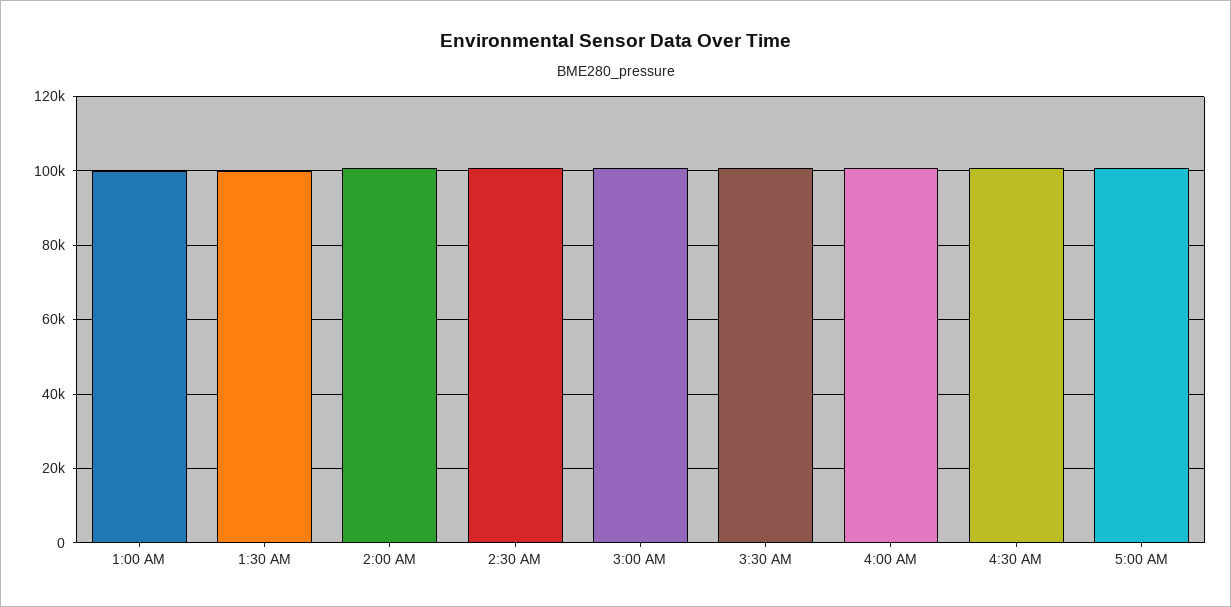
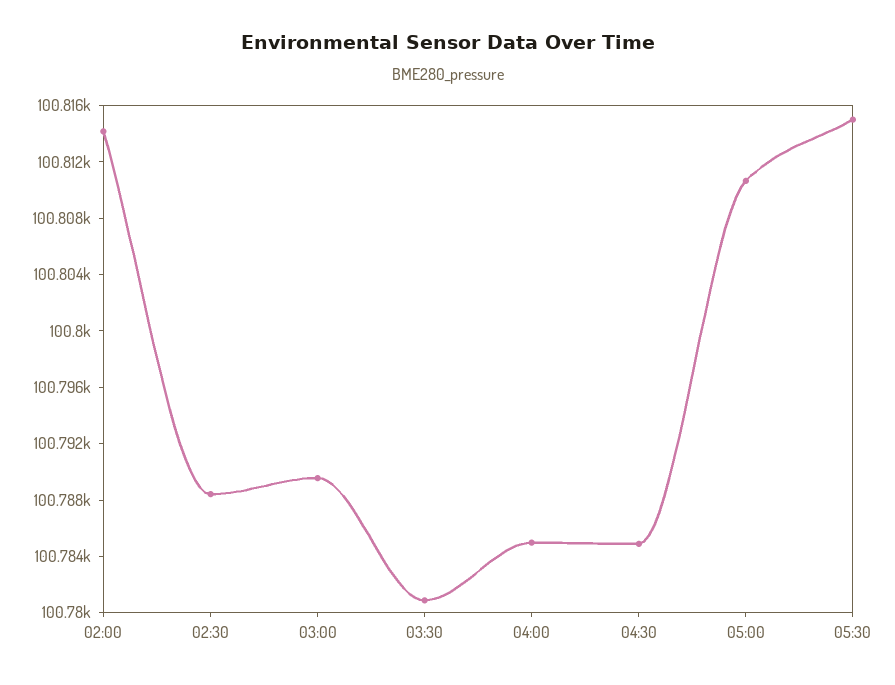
1:00 AM: 100000 -> none
1:30 AM: 100000 -> none
05:30: none -> 100815

